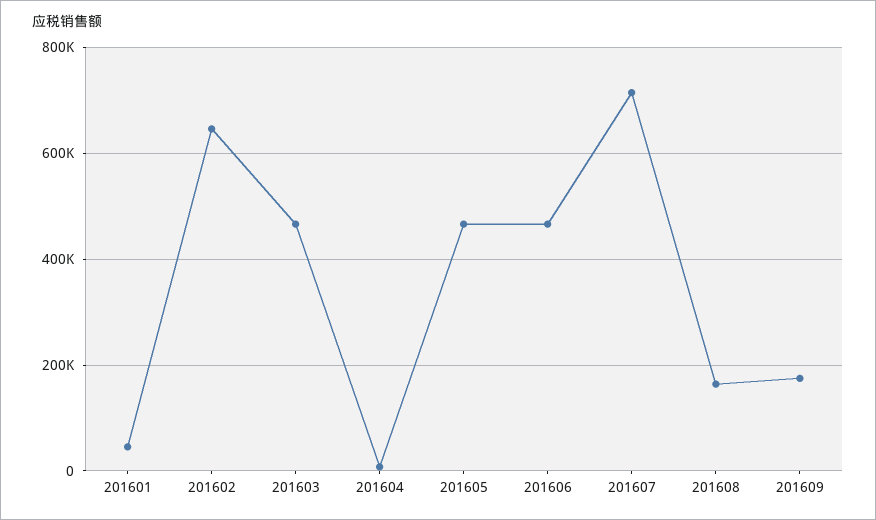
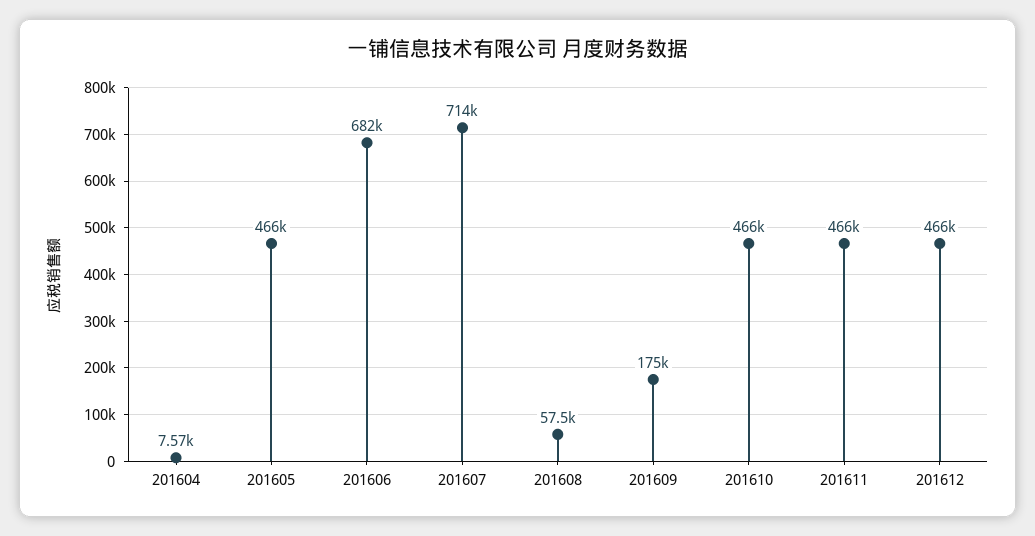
201601: 40000 -> none
201602: 640000 -> none
201603: 460000 -> none
201606: 460000 -> 682000
201608: 160000 -> 57500
201610: none -> 466000
201611: none -> 466000
201612: none -> 466000

